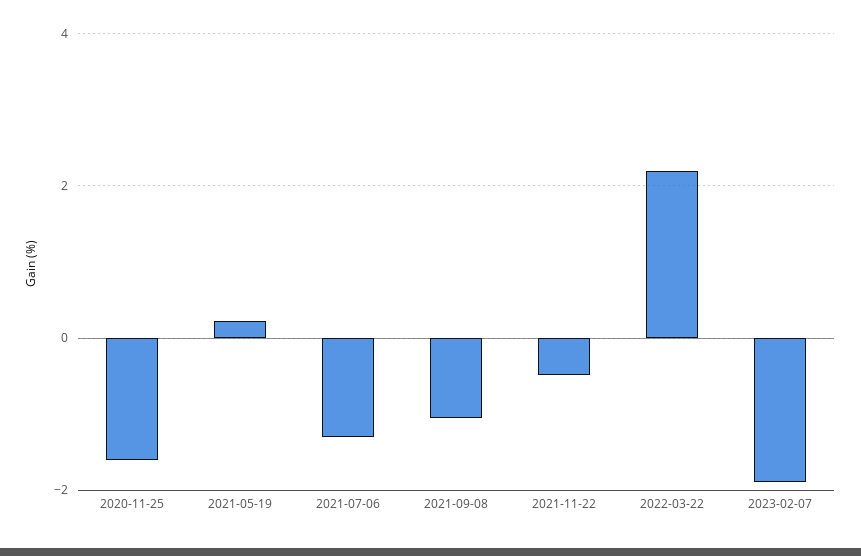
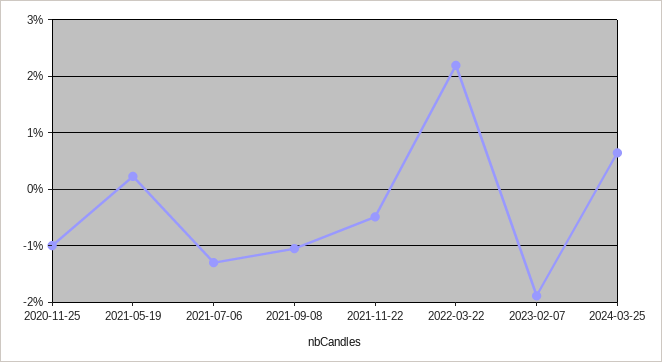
2020-11-25: -1.6 -> -1
2024-03-25: none -> 0.6

